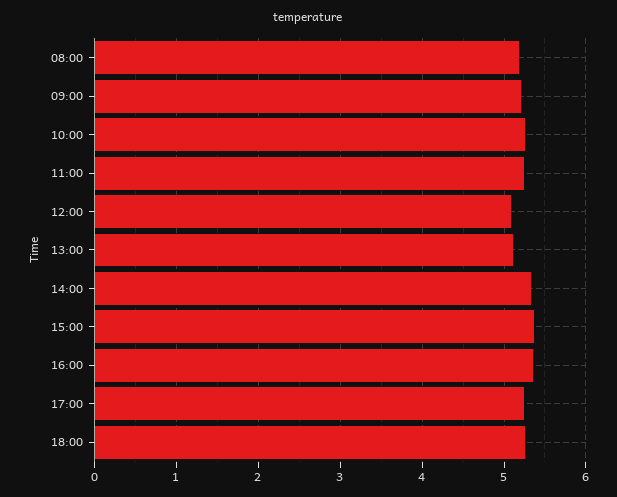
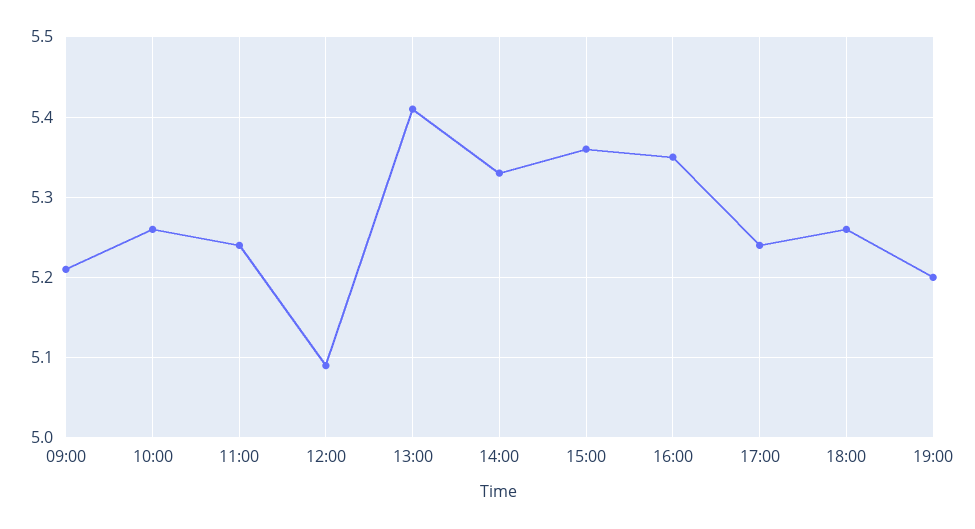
08:00: 5.2 -> none
13:00: 5.1 -> 5.41
19:00: none -> 5.2

